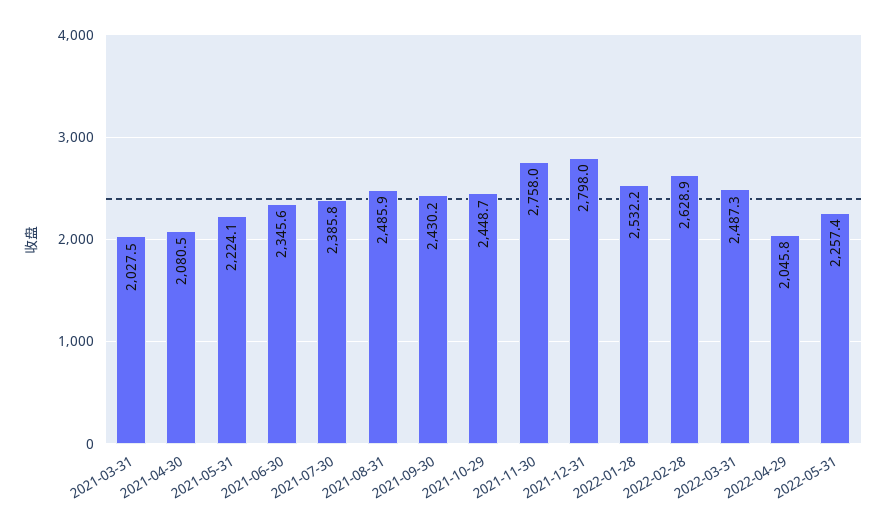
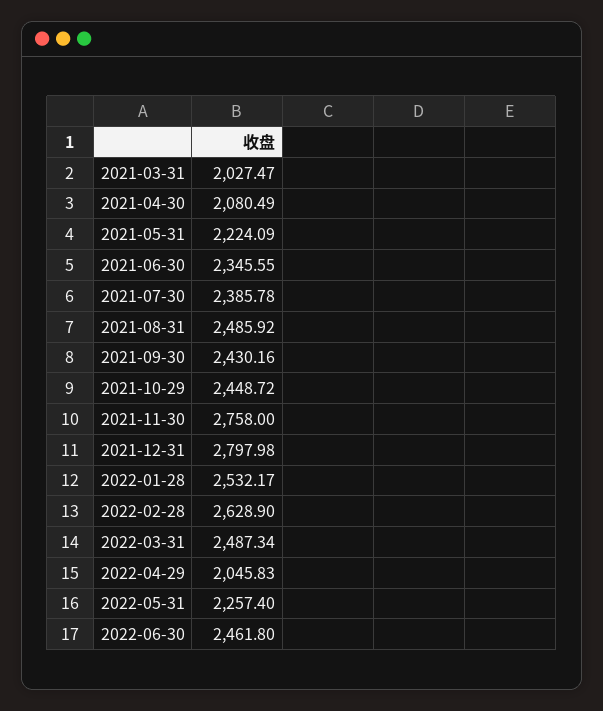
2022-06-30: none -> 2461.8

